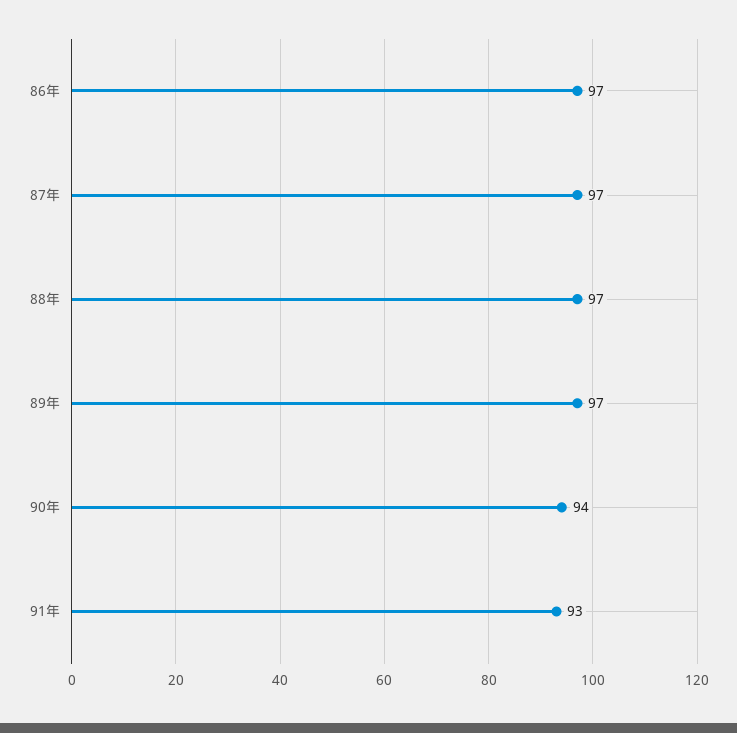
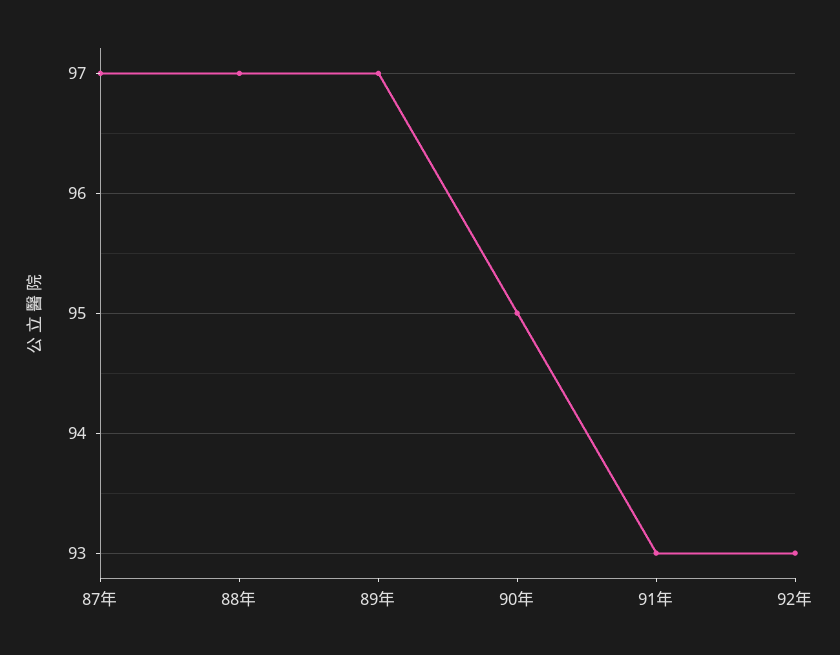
86年: 97 -> none
90年: 94 -> 95
92年: none -> 93

